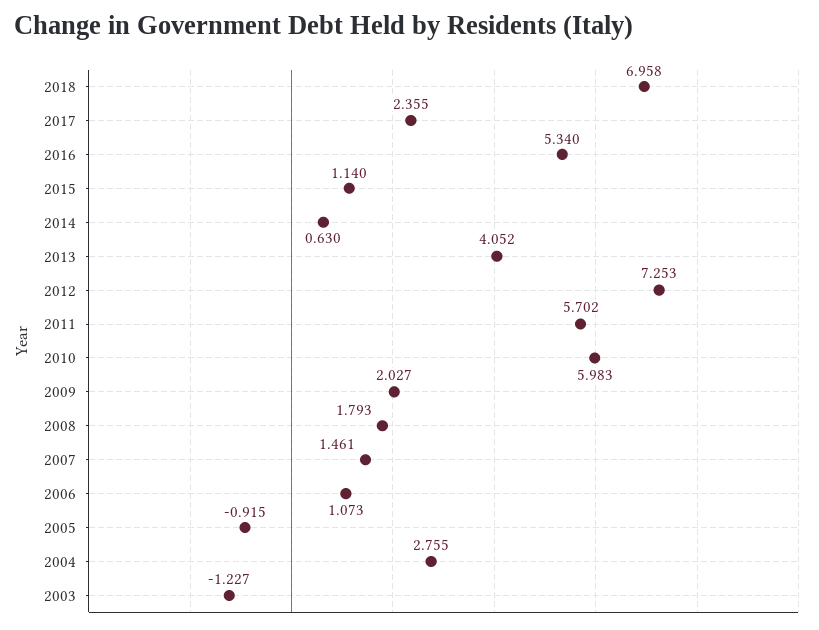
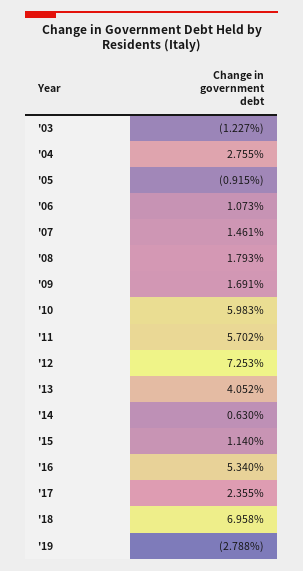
2009: 2.027 -> 1.691
'19: none -> -2.788

